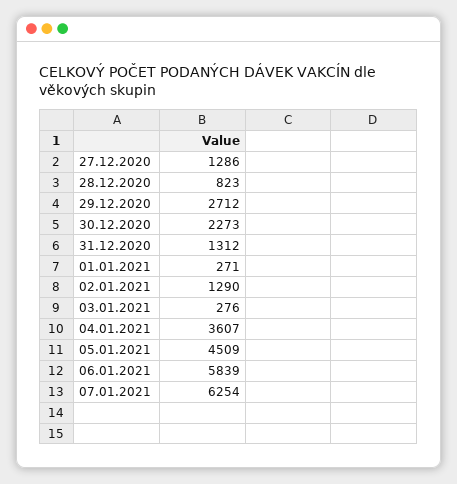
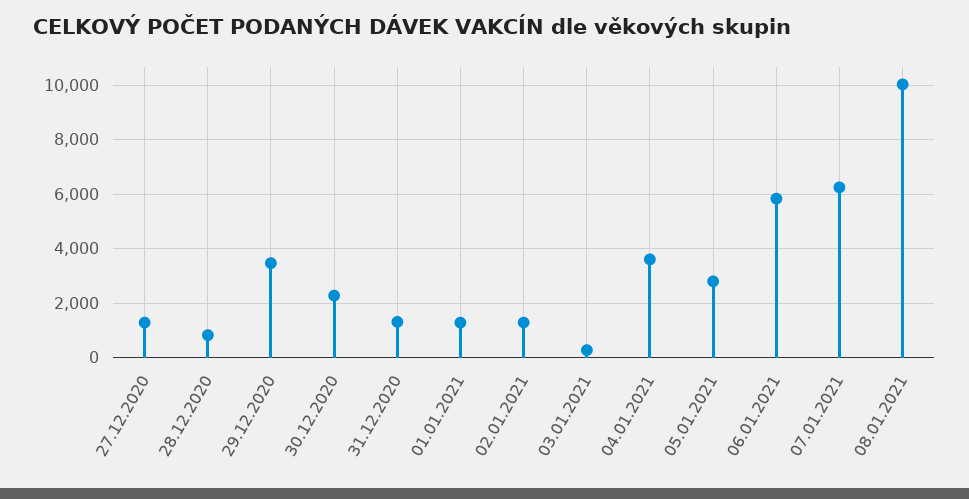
29.12.2020: 2712 -> 3500
01.01.2021: 271 -> 1250
05.01.2021: 4509 -> 2750
08.01.2021: none -> 10000

